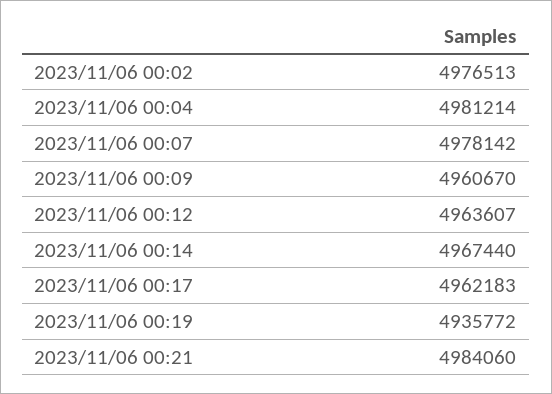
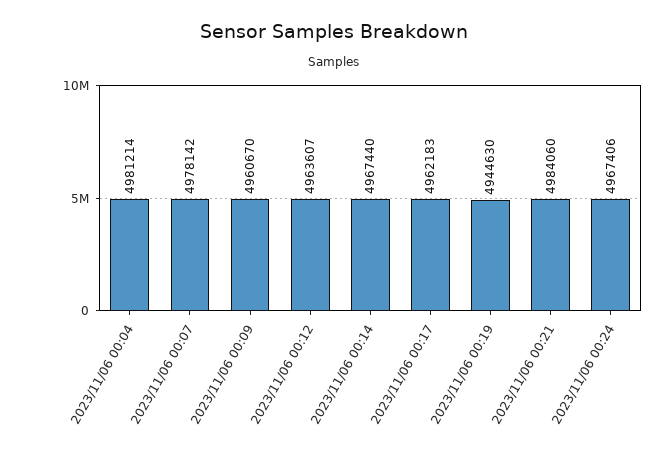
2023/11/06 00:02: 4976513 -> none
2023/11/06 00:19: 4935772 -> 4944630
2023/11/06 00:24: none -> 4967406

